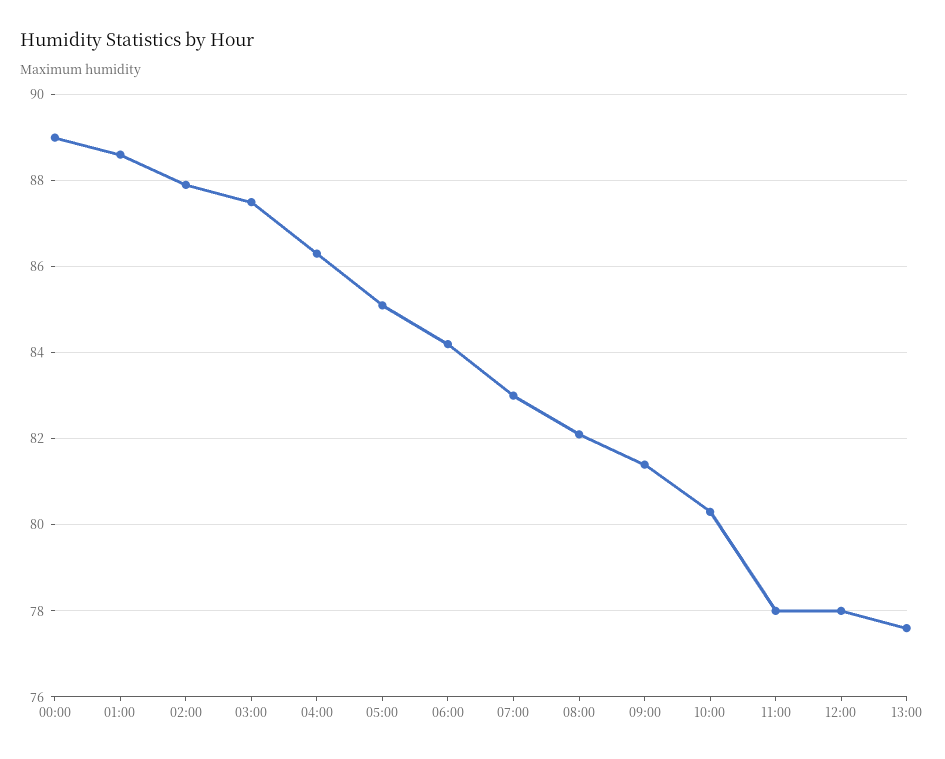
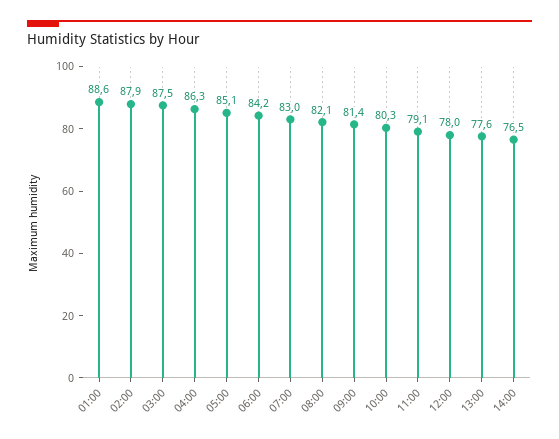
00:00: 89 -> none
11:00: 78 -> 79.1
14:00: none -> 76.5

